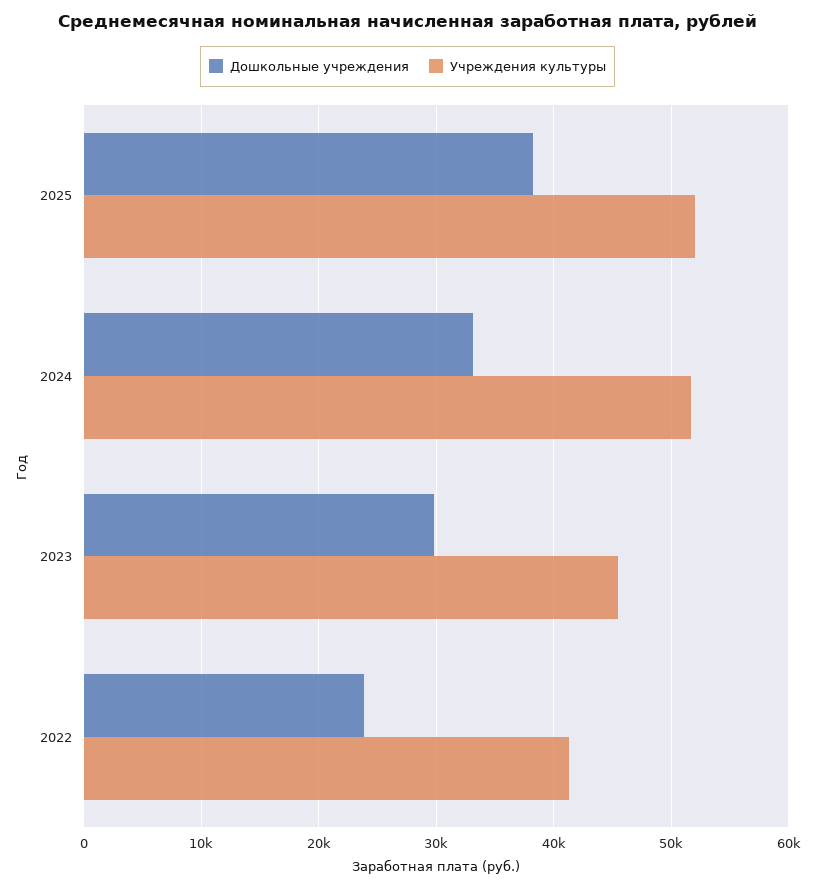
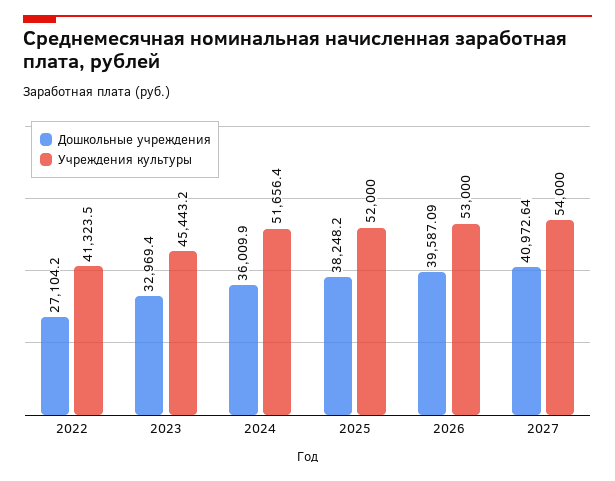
Дошкольные учреждения, 2024: 33000 -> 36009.9
Дошкольные учреждения, 2023: 30000 -> 32969.4
Дошкольные учреждения, 2022: 24000 -> 27104.2
Дошкольные учреждения, 2026: none -> 39587.09
Учреждения культуры, 2026: none -> 53000
Дошкольные учреждения, 2027: none -> 40972.64
Учреждения культуры, 2027: none -> 54000

